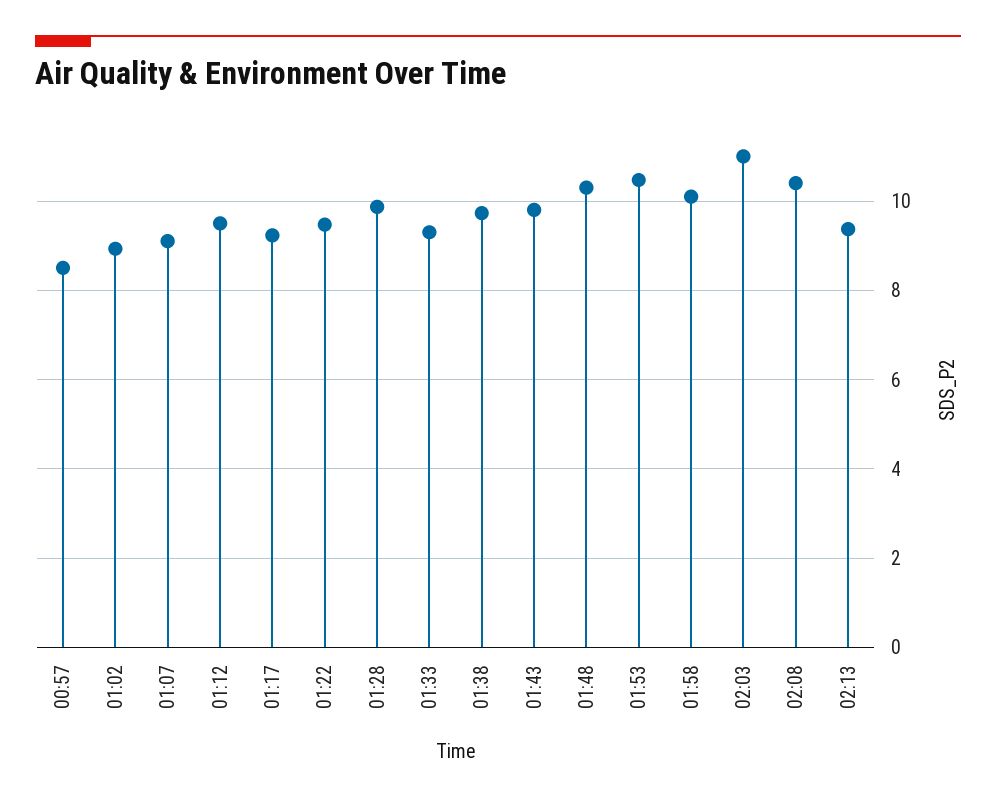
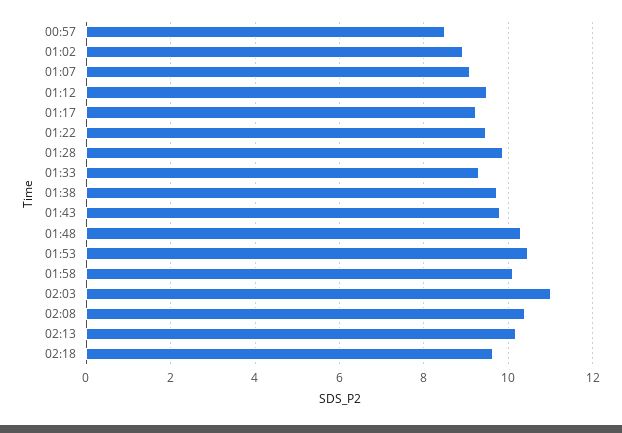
02:13: 9.4 -> 10.2
02:18: none -> 9.6

